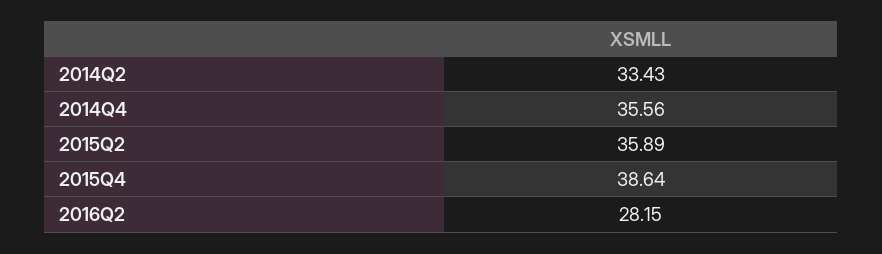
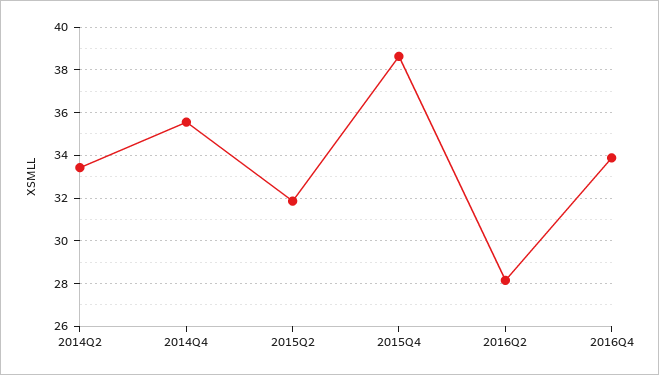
2015Q2: 35.89 -> 32
2016Q4: none -> 34

